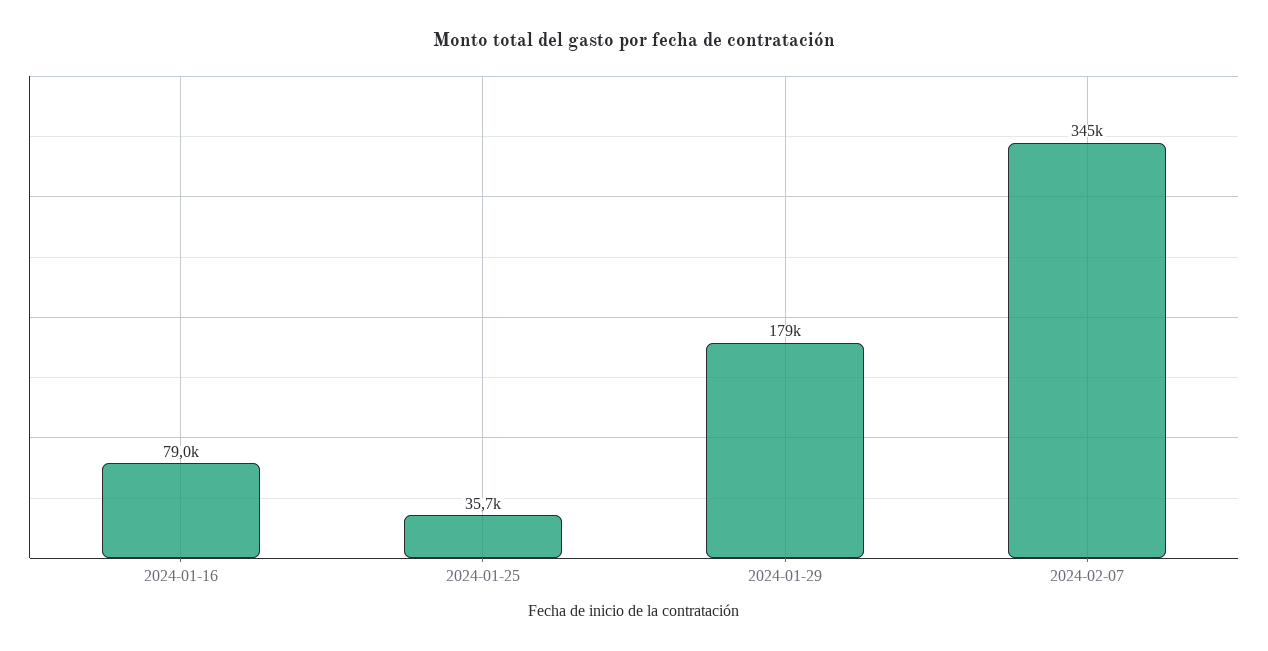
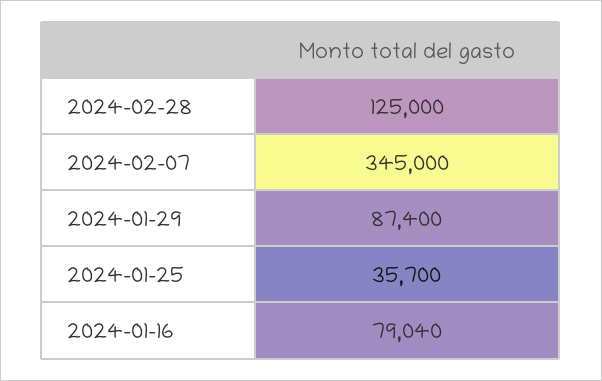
2024-01-29: 179000 -> 87400
2024-02-28: none -> 125000

